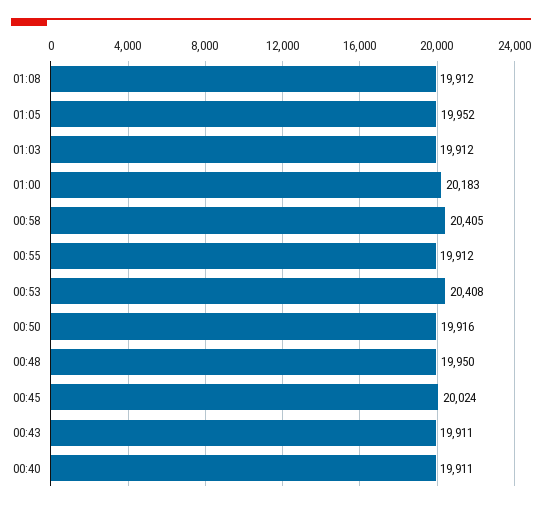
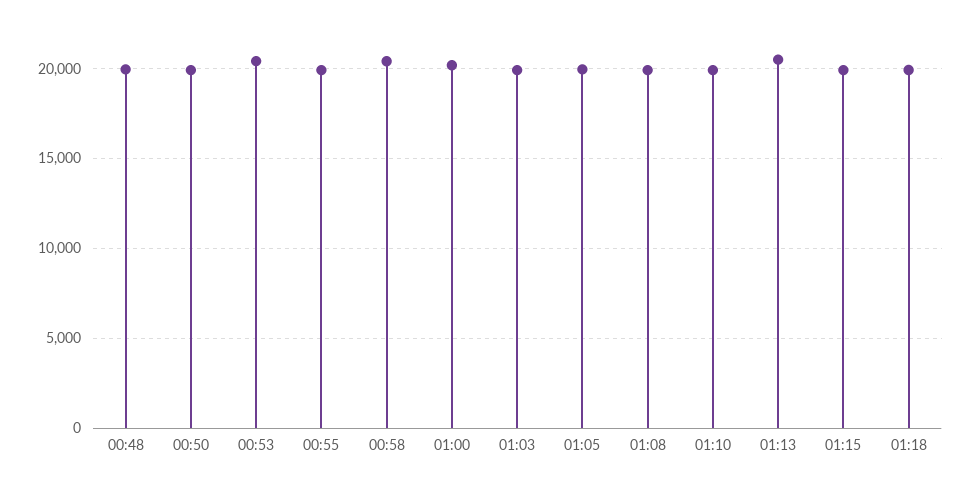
00:45: 20024 -> none
00:43: 19911 -> none
00:40: 19911 -> none
01:10: none -> 20000
01:13: none -> 20500
01:15: none -> 20000
01:18: none -> 20000

